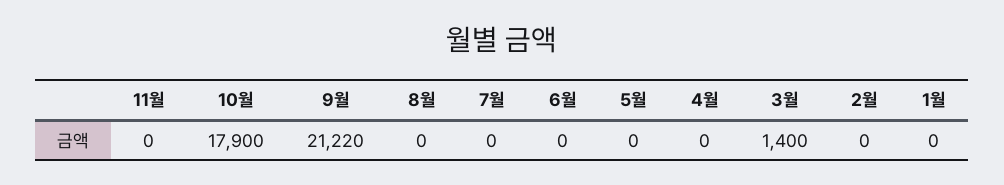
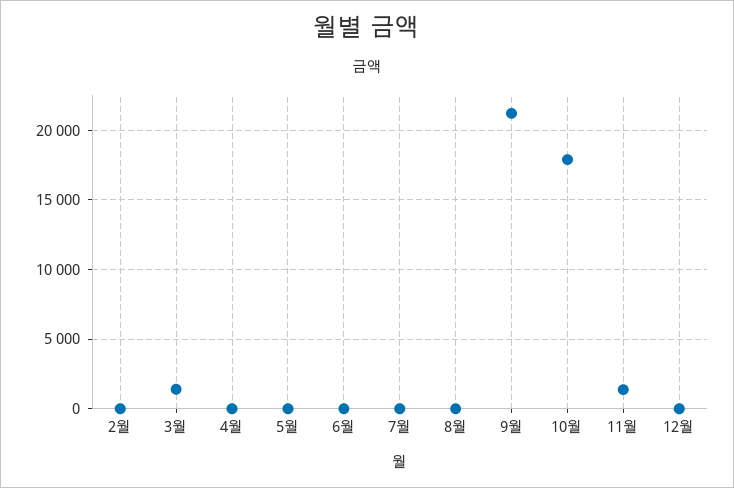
11월: 0 -> 1500
1월: 0 -> none
12월: none -> 0

